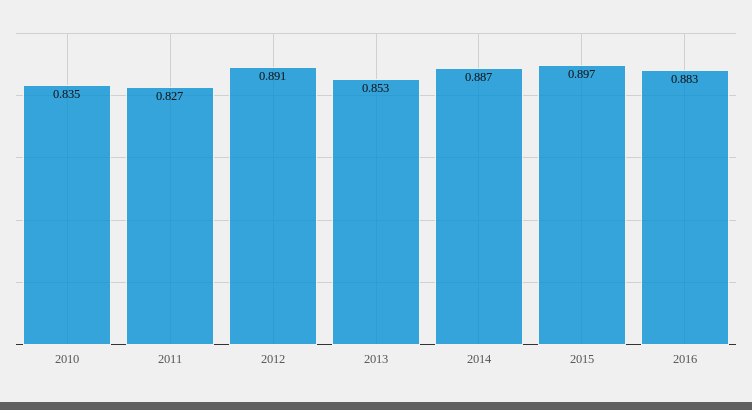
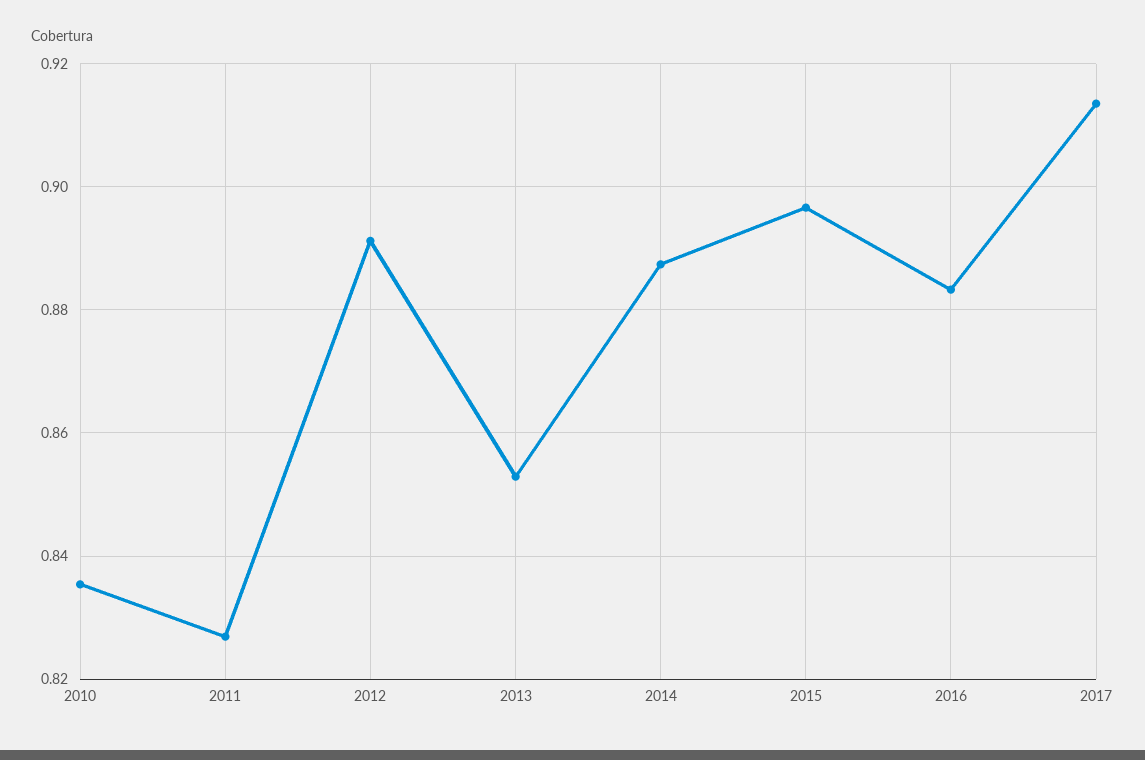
2017: none -> 0.914

